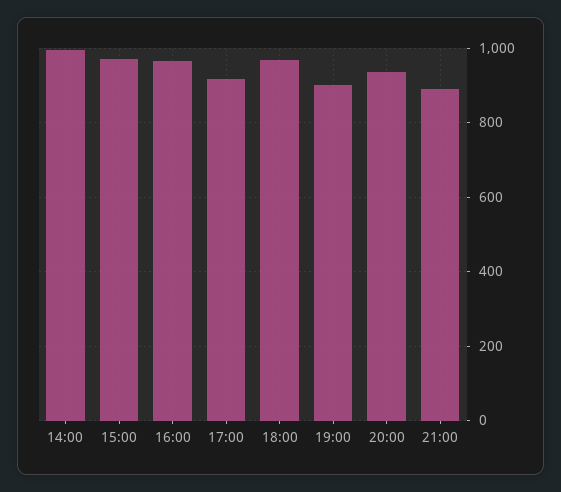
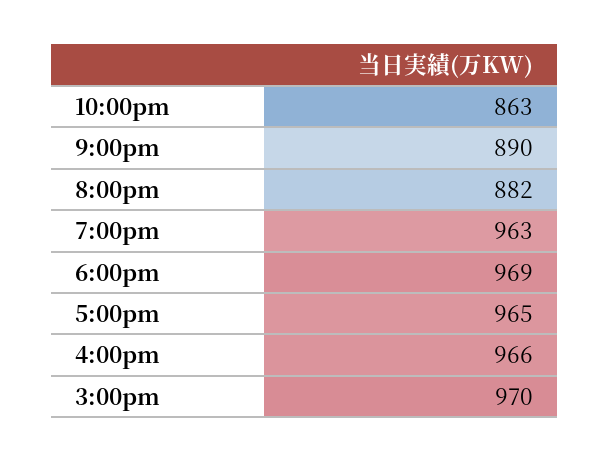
14:00: 1000 -> none
17:00: 920 -> 965
19:00: 900 -> 963
20:00: 940 -> 882
10:00pm: none -> 863

